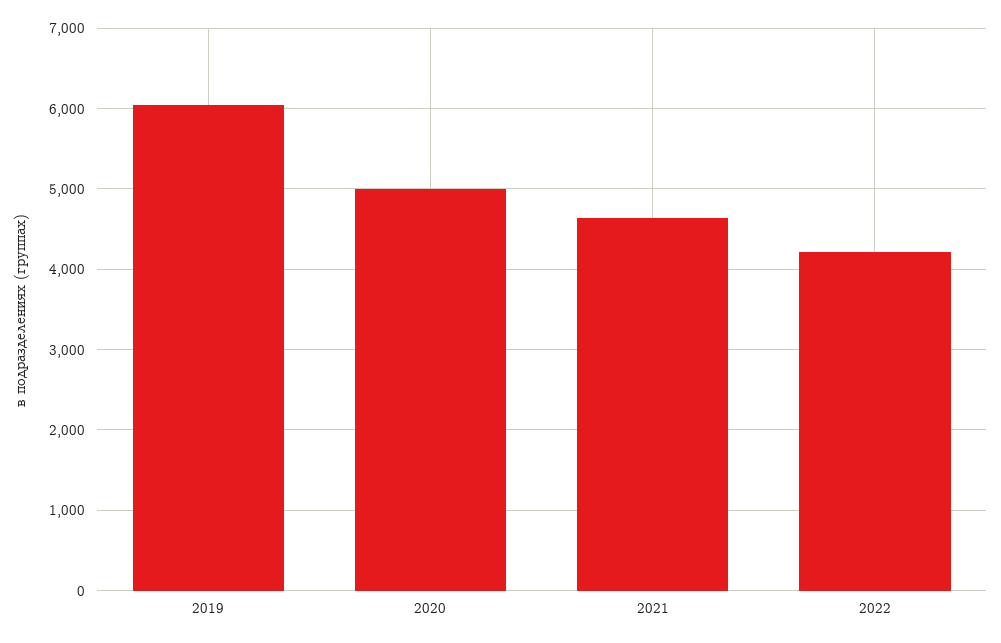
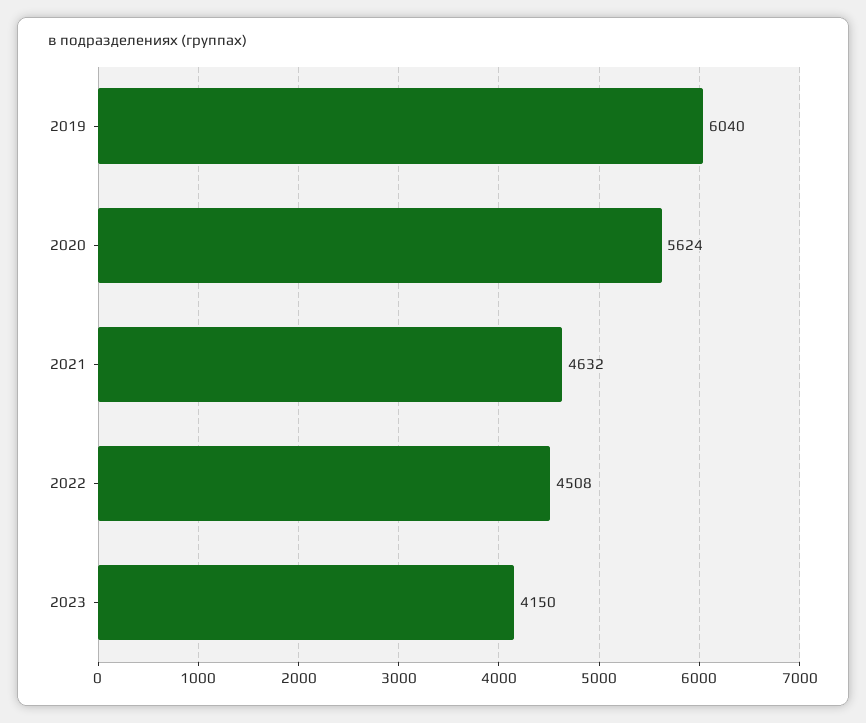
2020: 5000 -> 5624
2022: 4200 -> 4508
2023: none -> 4150

